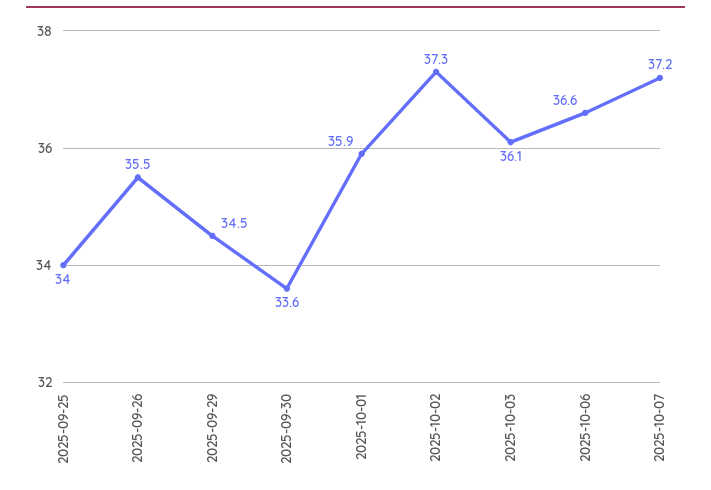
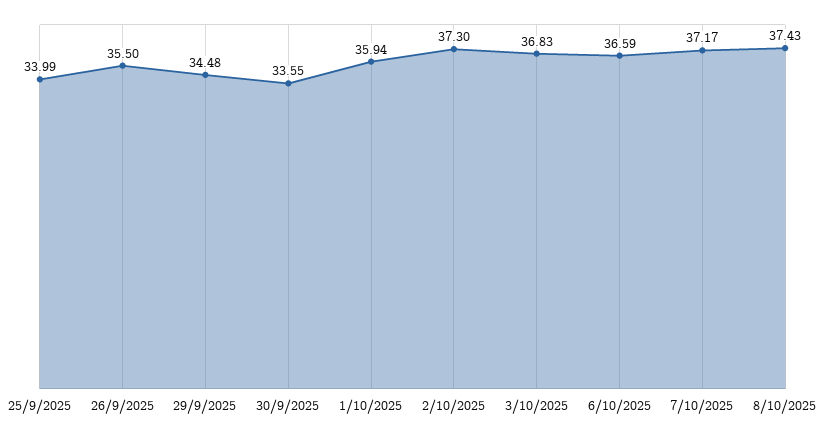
2025-10-03: 36.1 -> 36.83
8/10/2025: none -> 37.43

